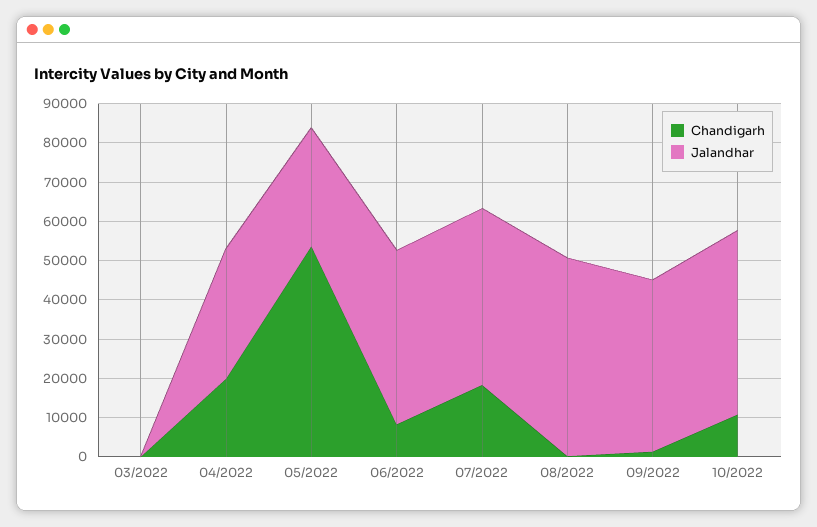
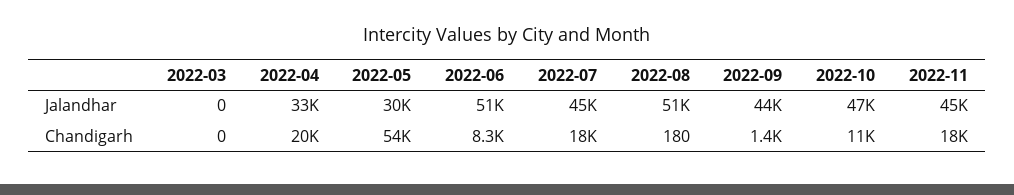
Jalandhar, 06/2022: 45000 -> 51000
Jalandhar, 2022-11: none -> 45000
Chandigarh, 2022-11: none -> 18000

